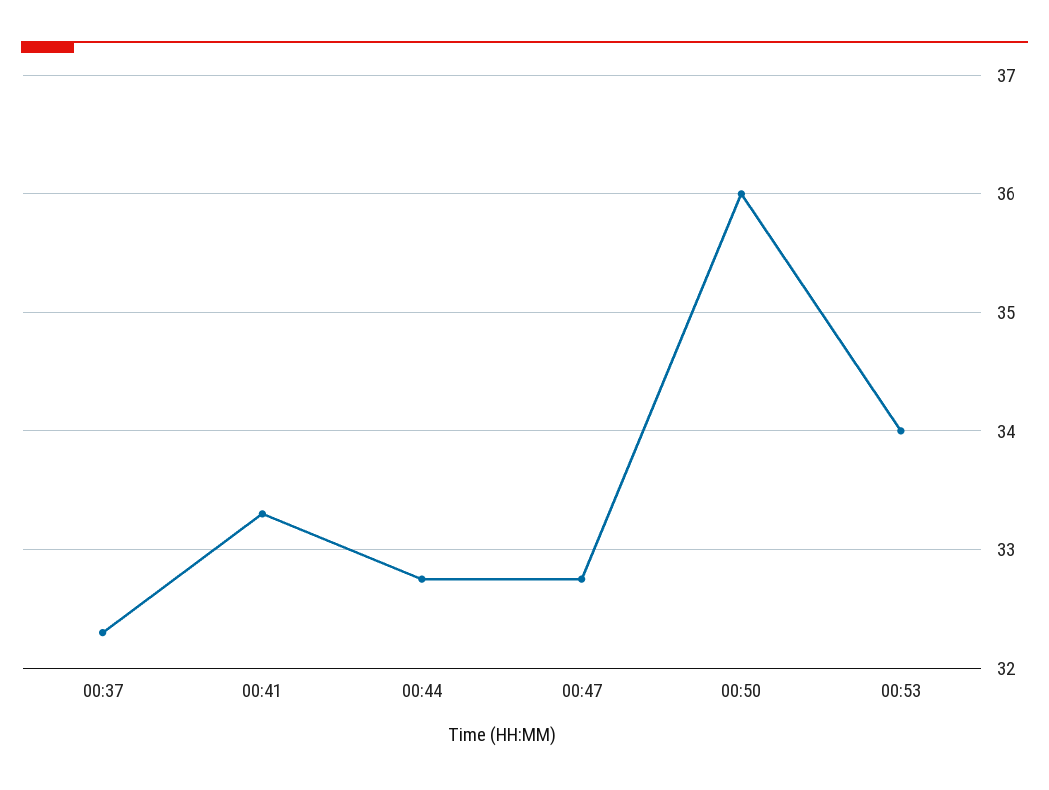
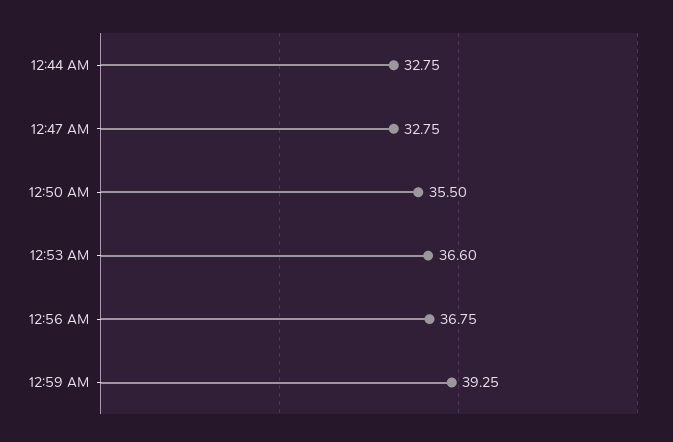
00:37: 32.3 -> none
00:41: 33.3 -> none
00:50: 36 -> 35.5
00:53: 34 -> 36.6
12:56 AM: none -> 36.75
12:59 AM: none -> 39.25

